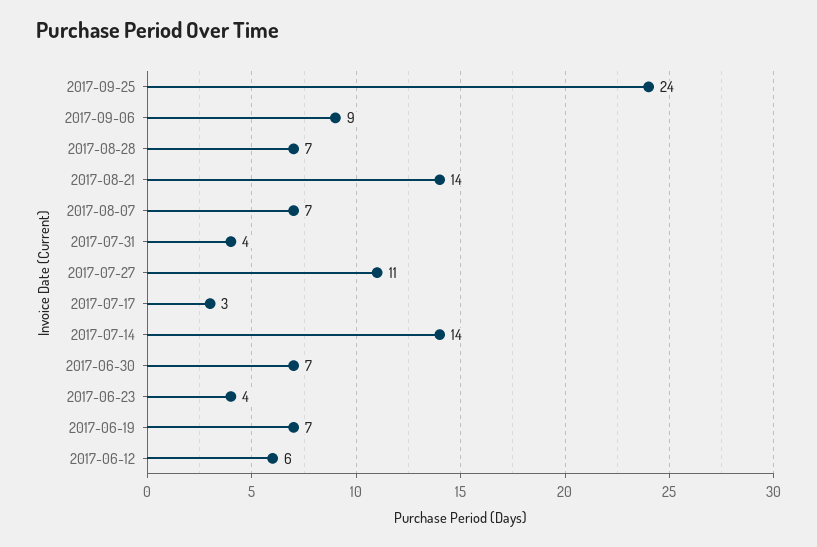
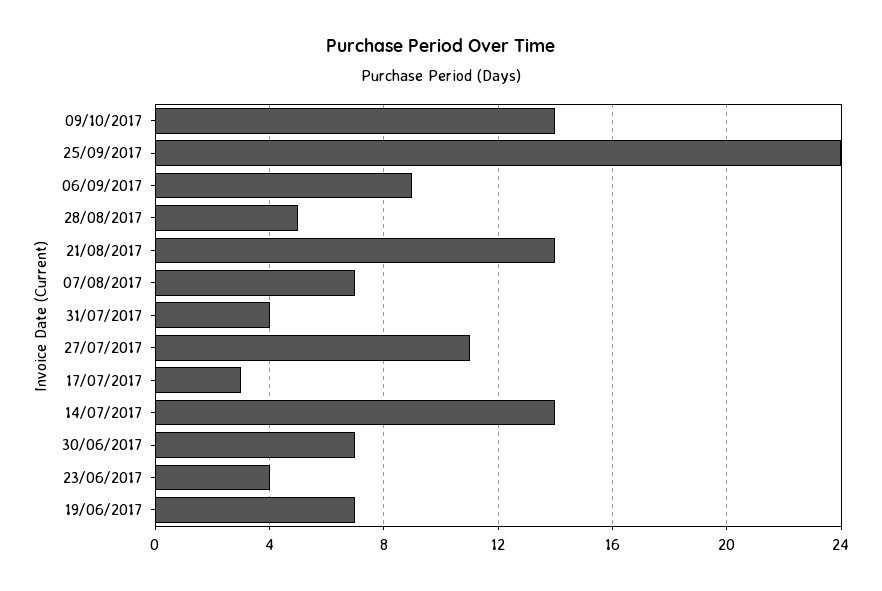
2017-08-28: 7 -> 5
2017-06-12: 6 -> none
09/10/2017: none -> 14

